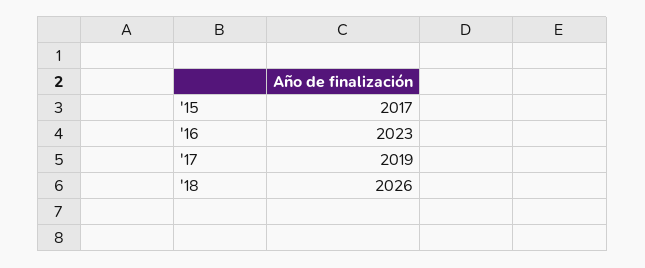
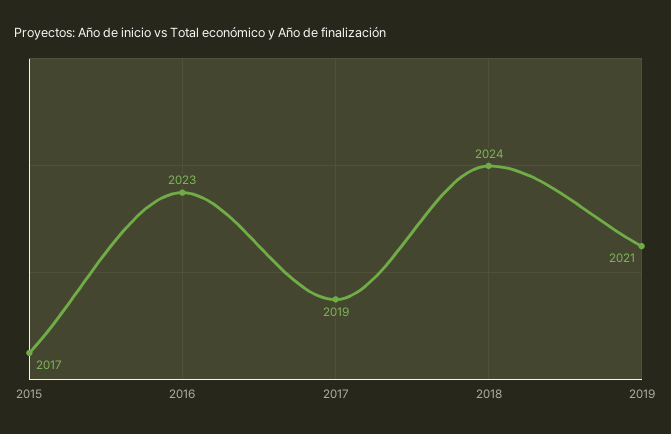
'18: 2026 -> 2024
2019: none -> 2021

